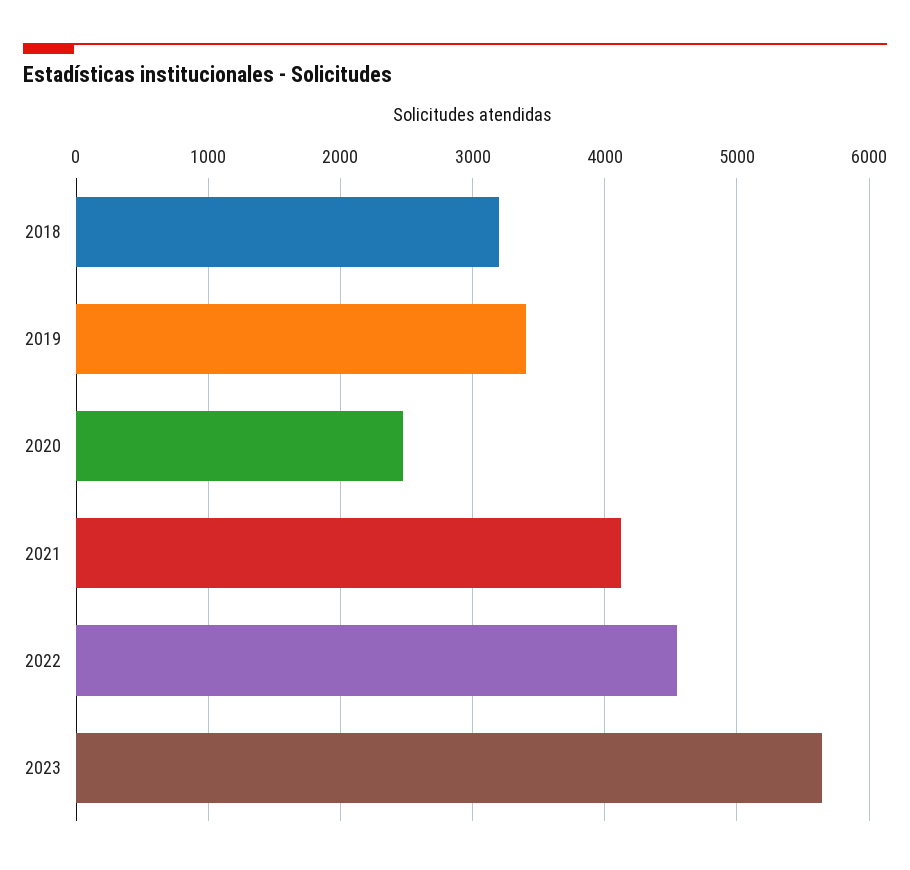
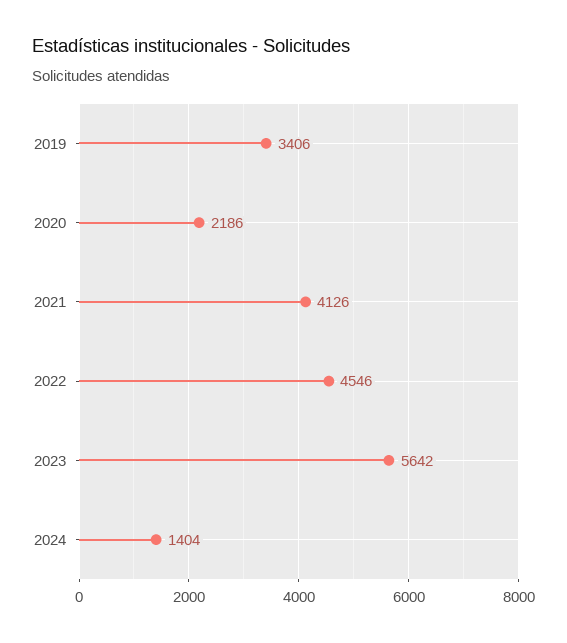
2018: 3200 -> none
2020: 2500 -> 2186
2024: none -> 1404

